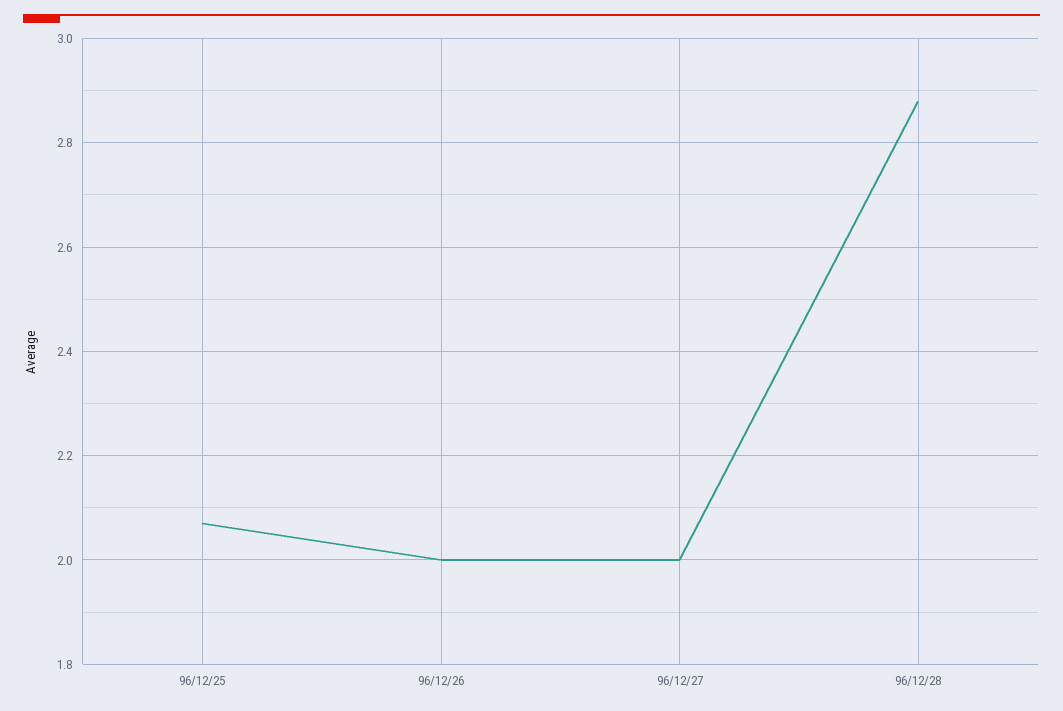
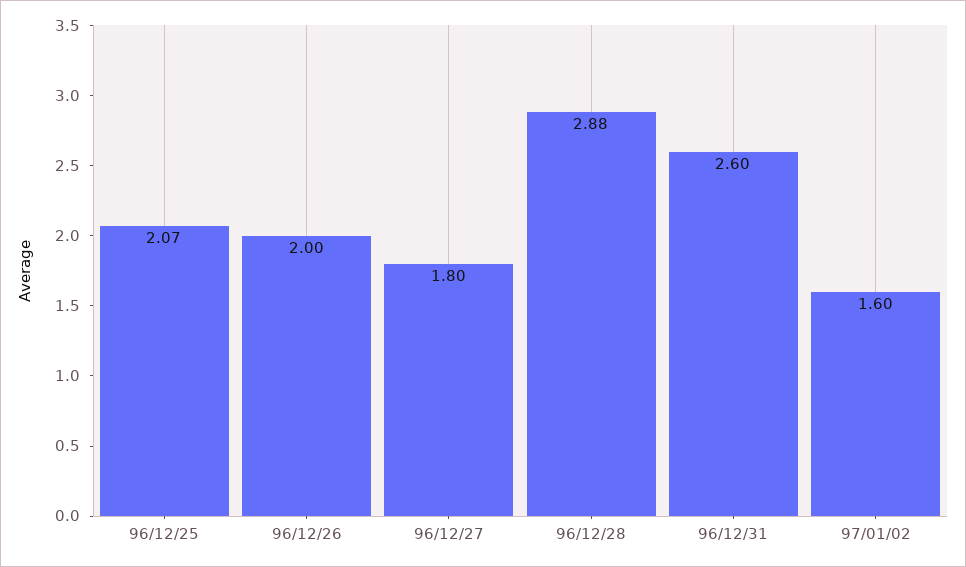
96/12/27: 2 -> 1.8
96/12/31: none -> 2.6
97/01/02: none -> 1.6

